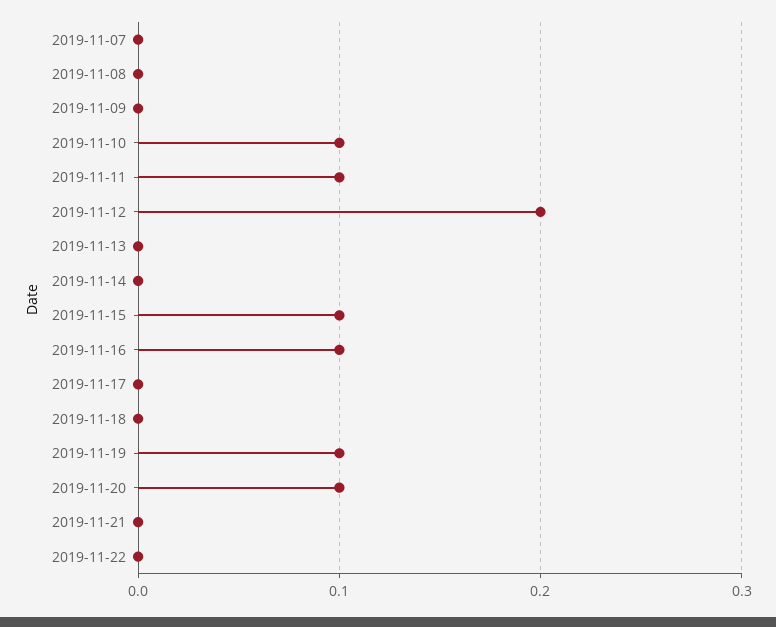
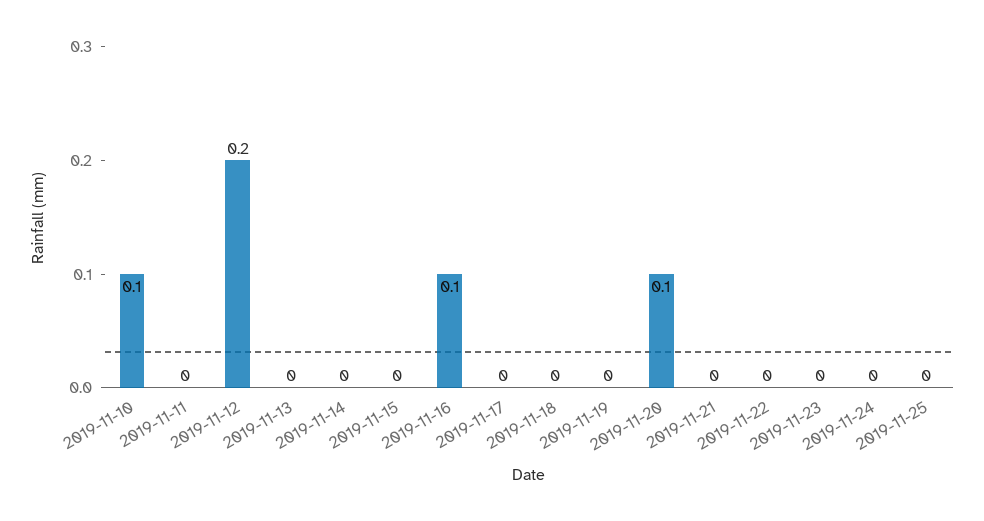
2019-11-07: 0 -> none
2019-11-08: 0 -> none
2019-11-09: 0 -> none
2019-11-11: 0.1 -> 0
2019-11-15: 0.1 -> 0
2019-11-19: 0.1 -> 0
2019-11-23: none -> 0
2019-11-24: none -> 0
2019-11-25: none -> 0

